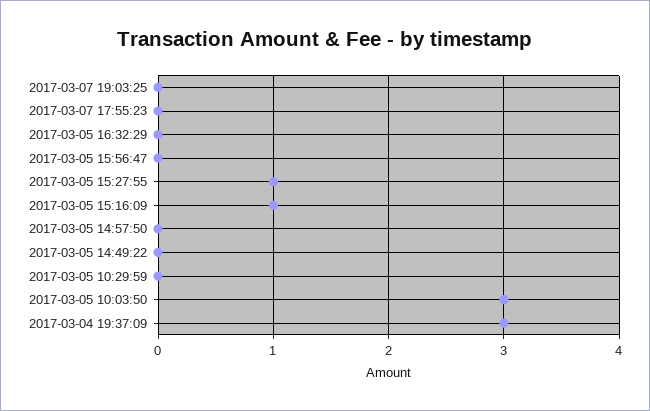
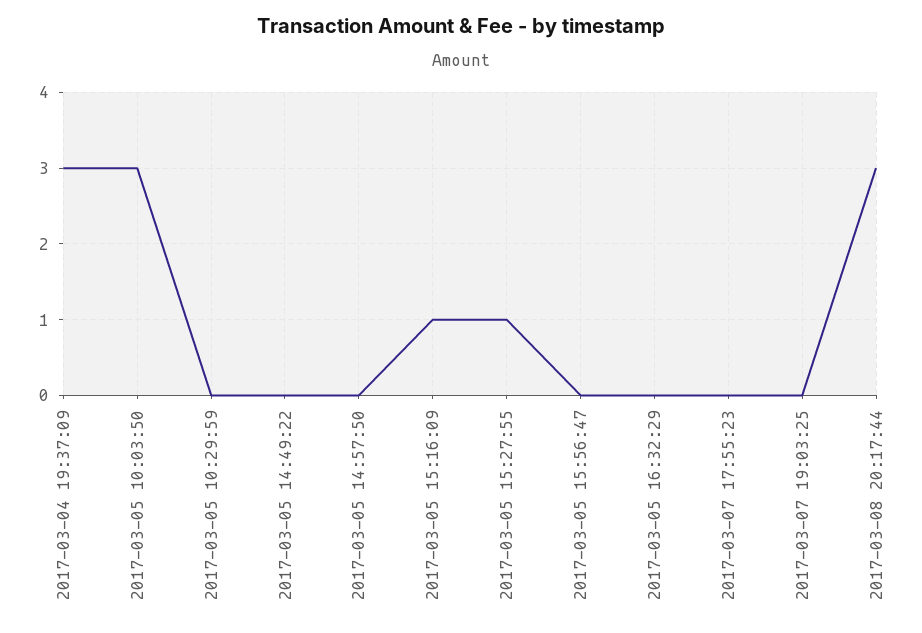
2017-03-08 20:17:44: none -> 3

